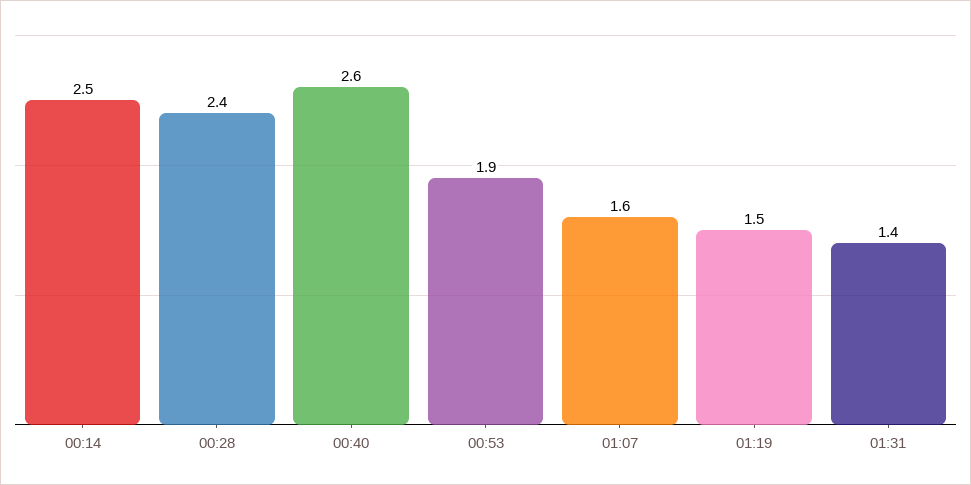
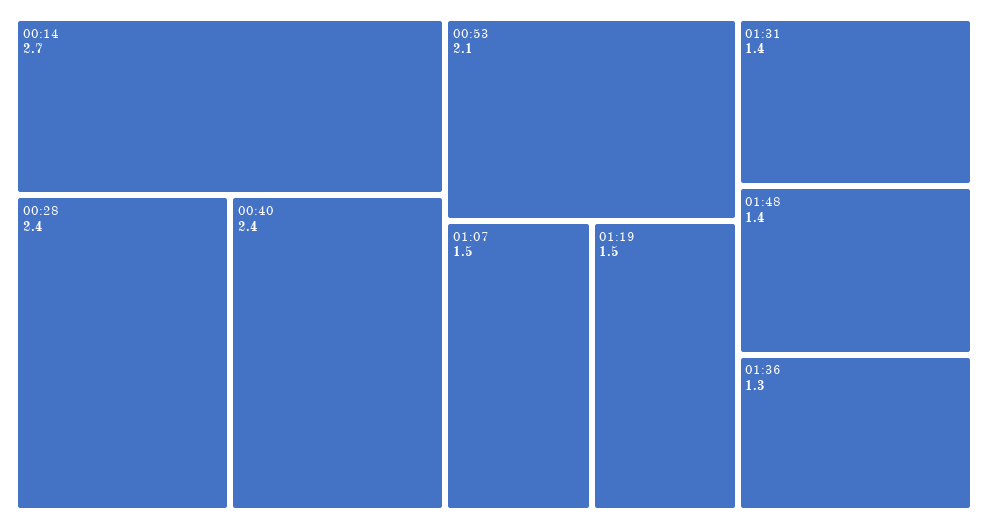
00:14: 2.5 -> 2.7
00:40: 2.6 -> 2.4
00:53: 1.9 -> 2.1
01:07: 1.6 -> 1.5
01:48: none -> 1.4
01:36: none -> 1.3

